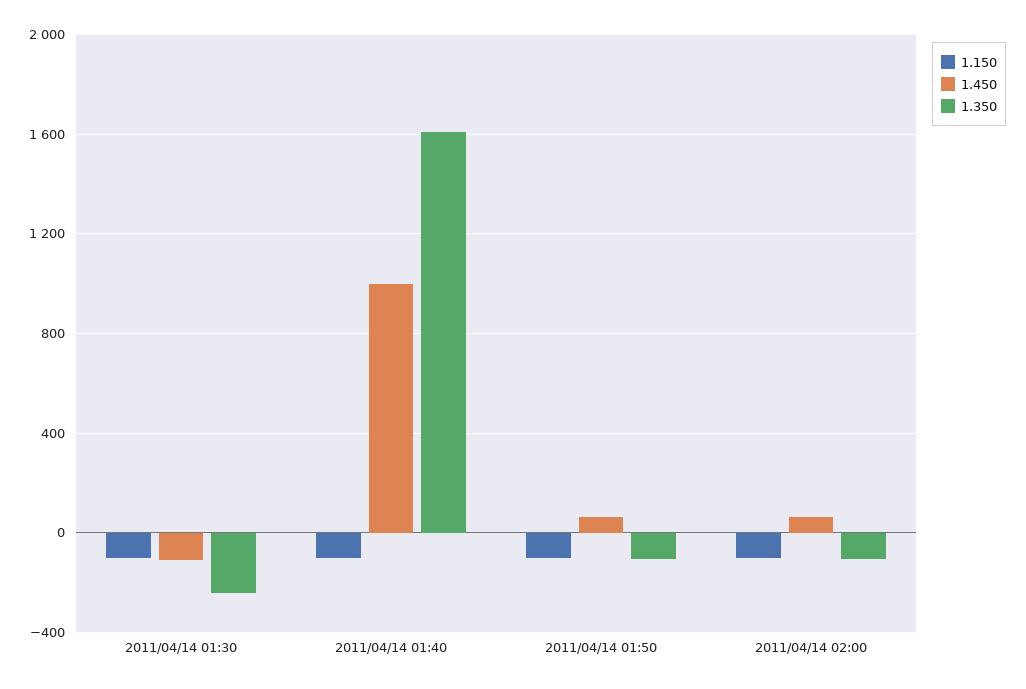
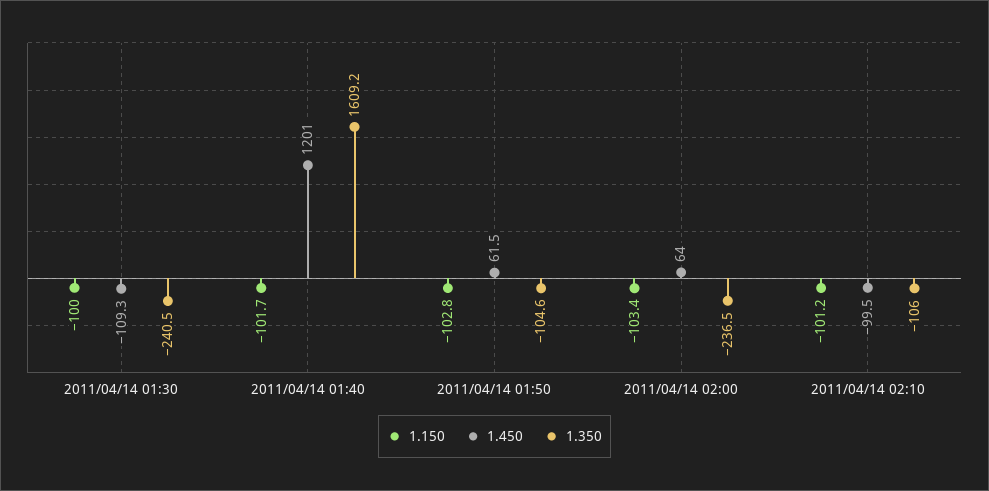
1.450, 2011/04/14 01:40: 1000 -> 1201
1.350, 2011/04/14 02:00: -100 -> -236.5
1.150, 2011/04/14 02:10: none -> -101.2
1.450, 2011/04/14 02:10: none -> -99.5
1.350, 2011/04/14 02:10: none -> -106

